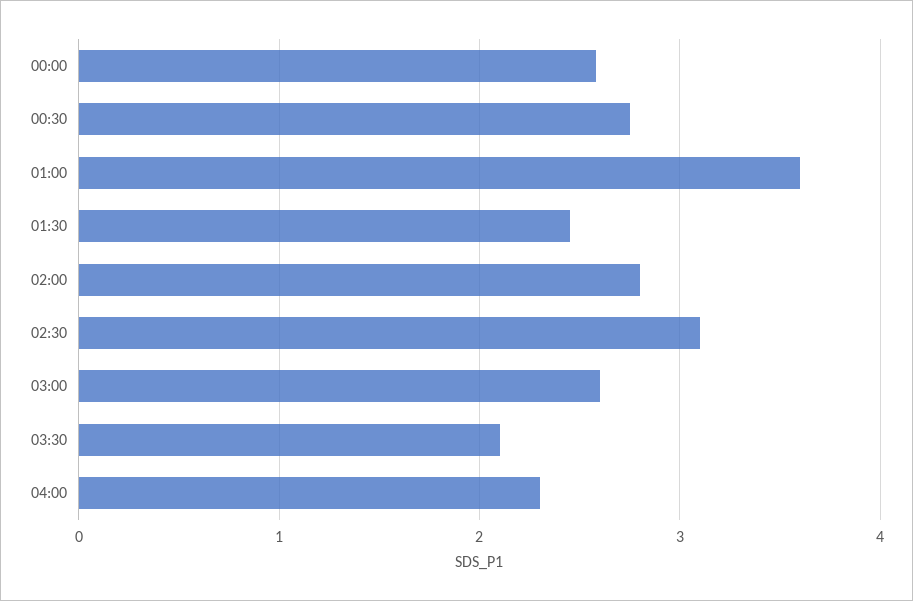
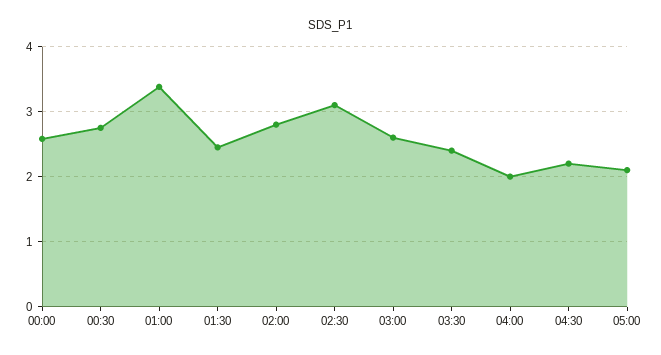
01:00: 3.6 -> 3.4
03:30: 2.1 -> 2.4
04:00: 2.3 -> 2
04:30: none -> 2.2
05:00: none -> 2.1

